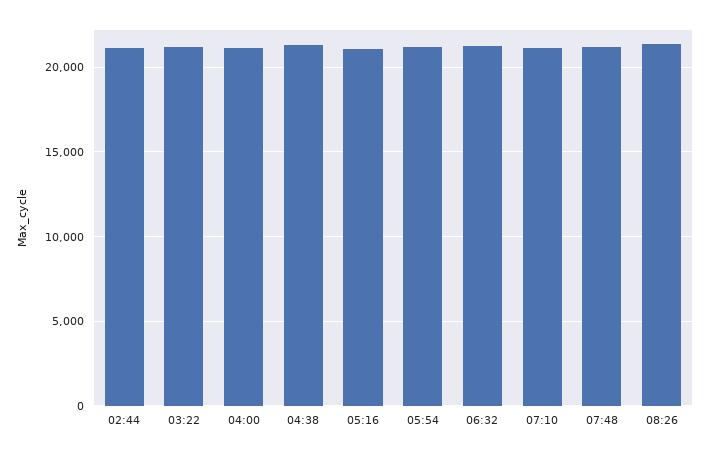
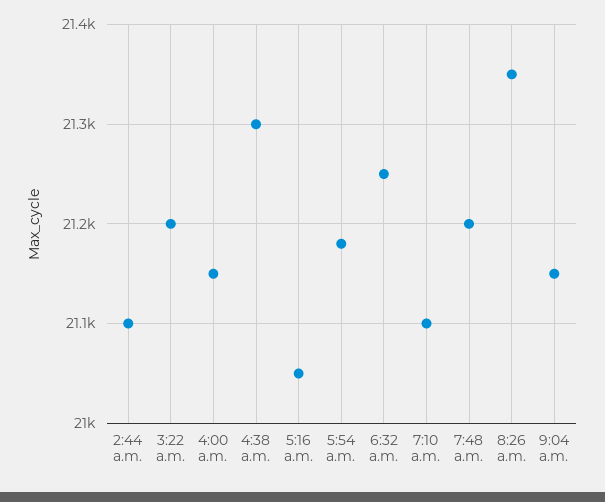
9:04 a.m.: none -> 21150

